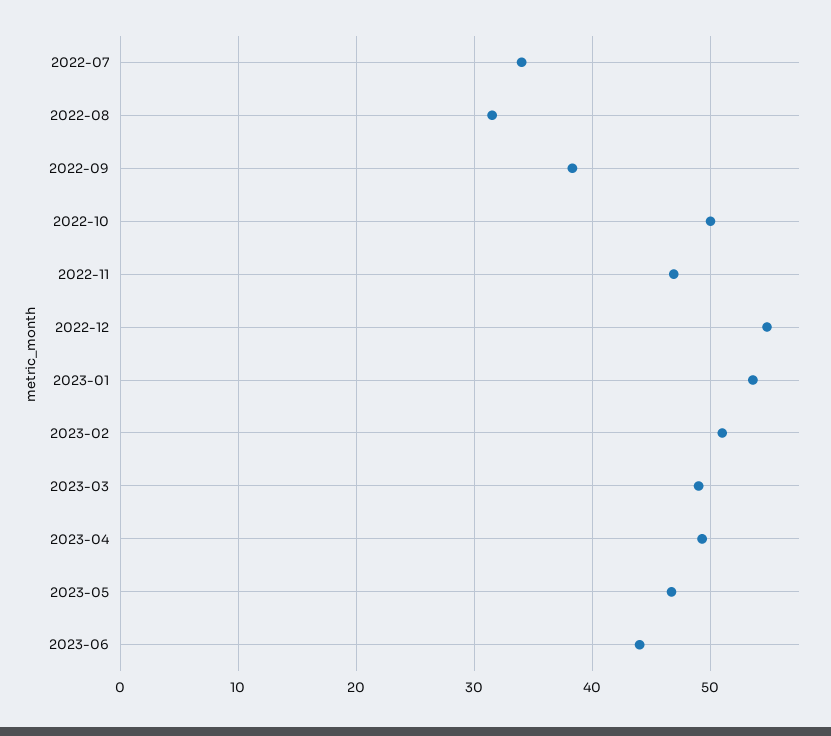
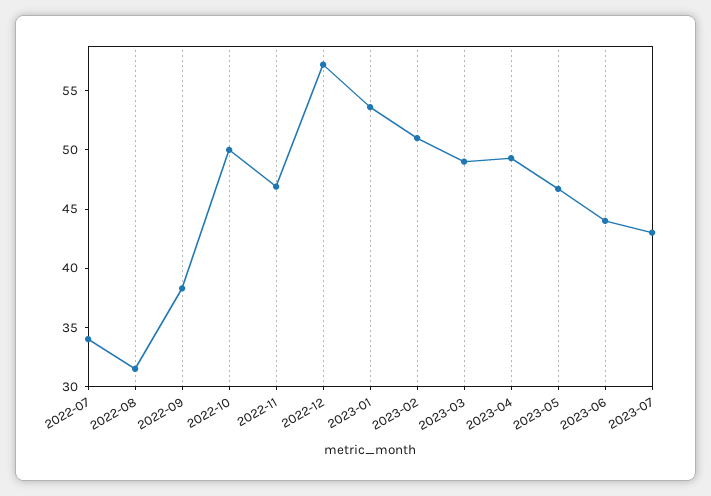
2022-12: 55 -> 57
2023-07: none -> 43

